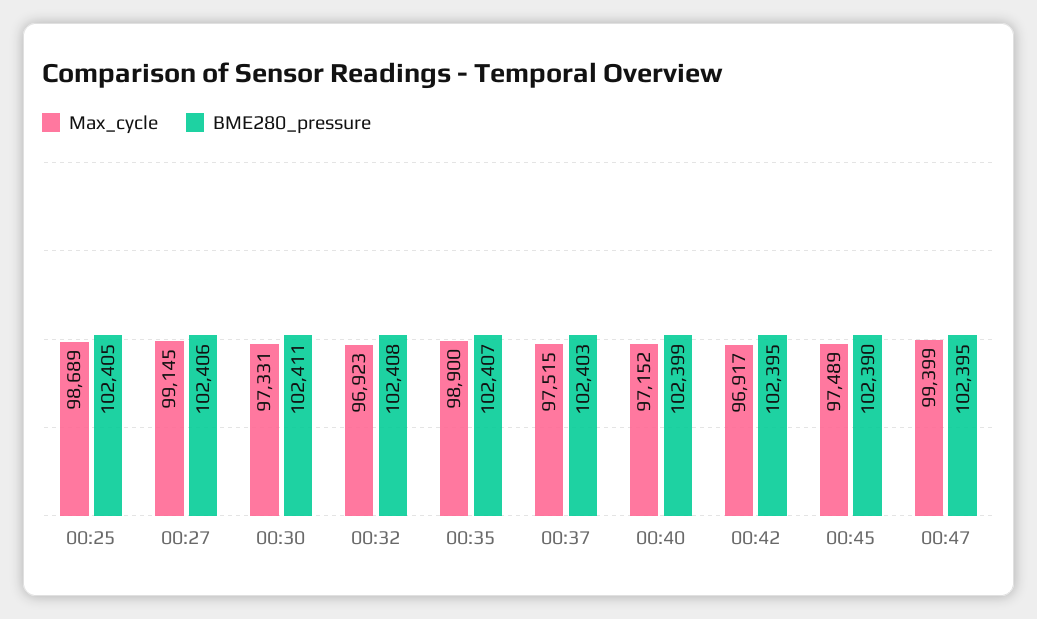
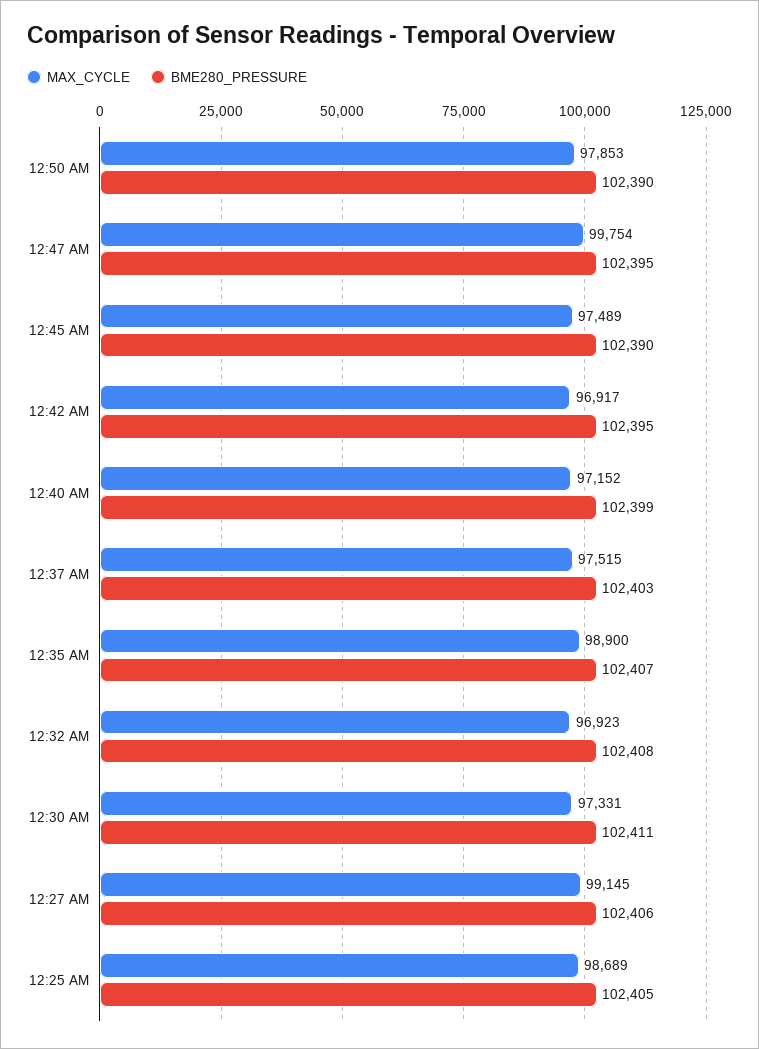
Max_cycle, 00:47: 99399 -> 99754
Max_cycle, 12:50 AM: none -> 97853
BME280_pressure, 12:50 AM: none -> 102390

